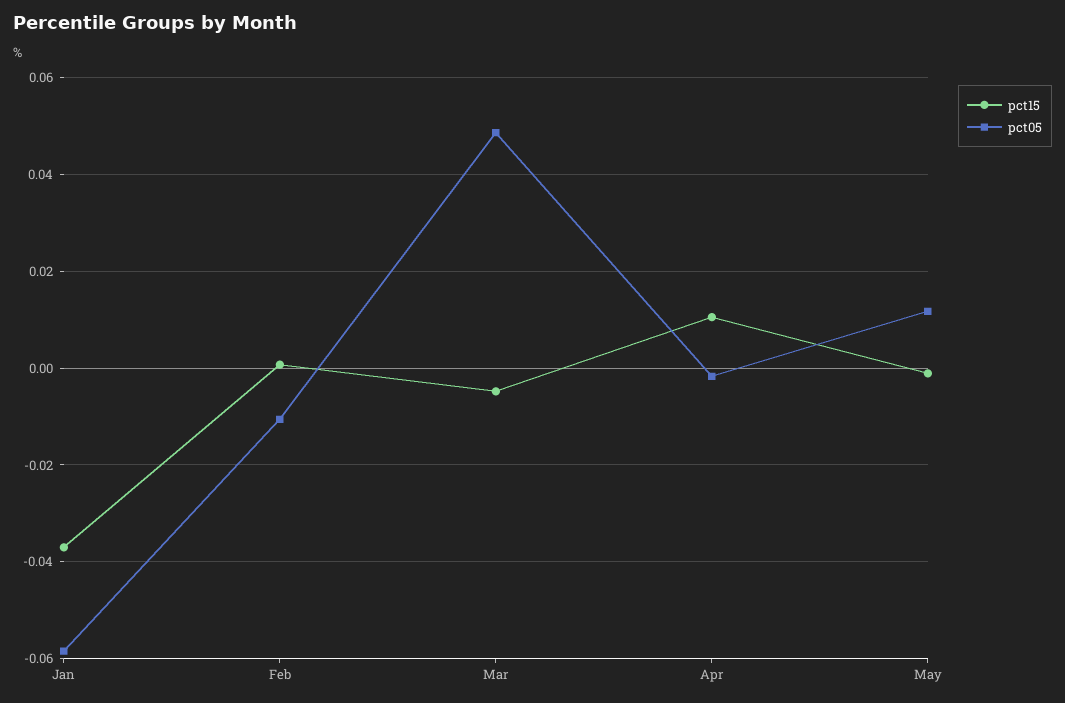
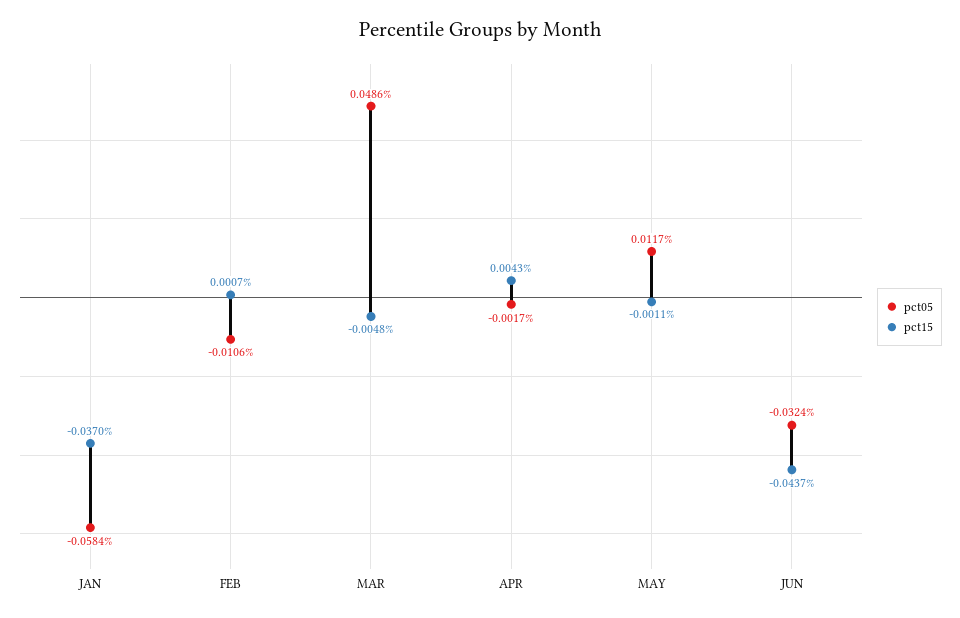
pct15, Apr: 0.01 -> 0.0043
pct05, JUN: none -> -0.0324
pct15, JUN: none -> -0.0437

